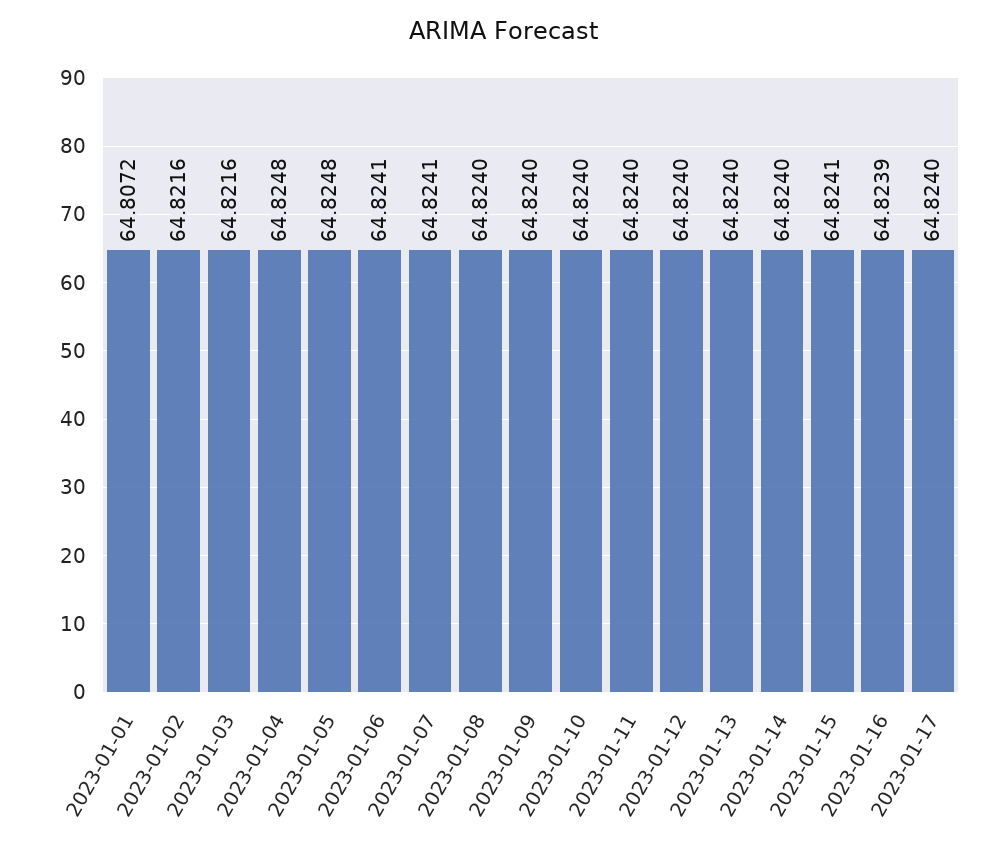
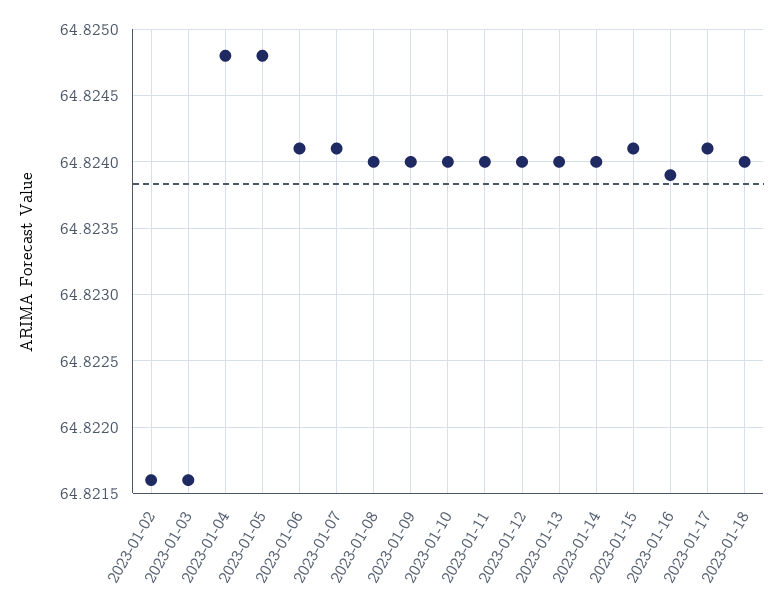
2023-01-01: 64.8072 -> none
2023-01-17: 64.824 -> 64.8241
2023-01-18: none -> 64.824

